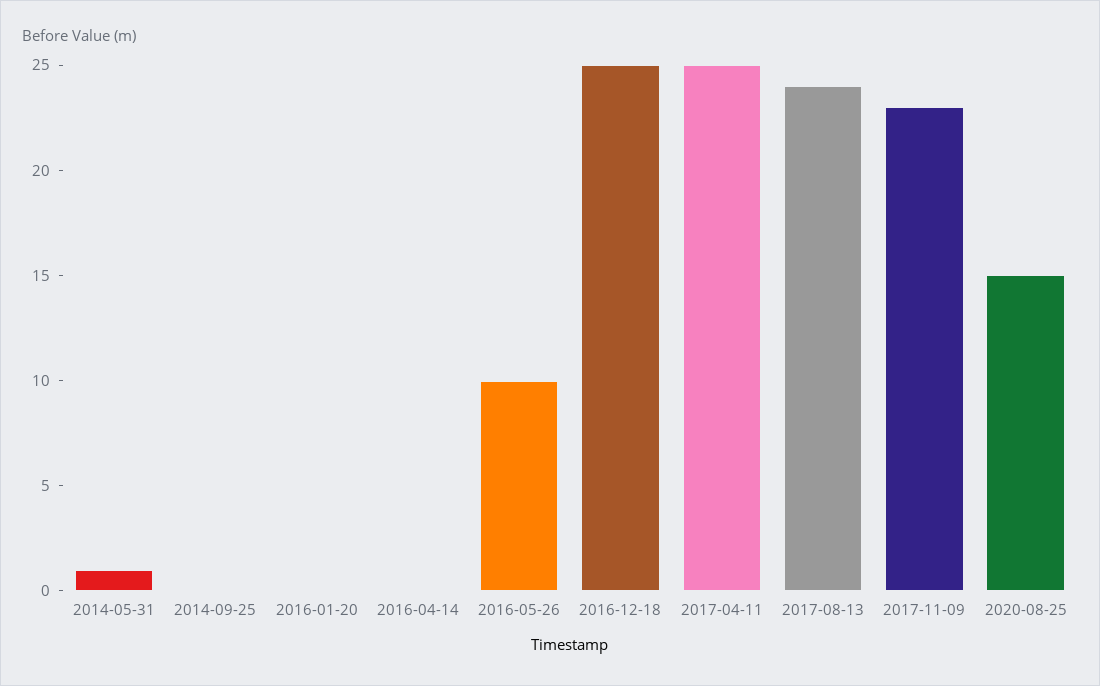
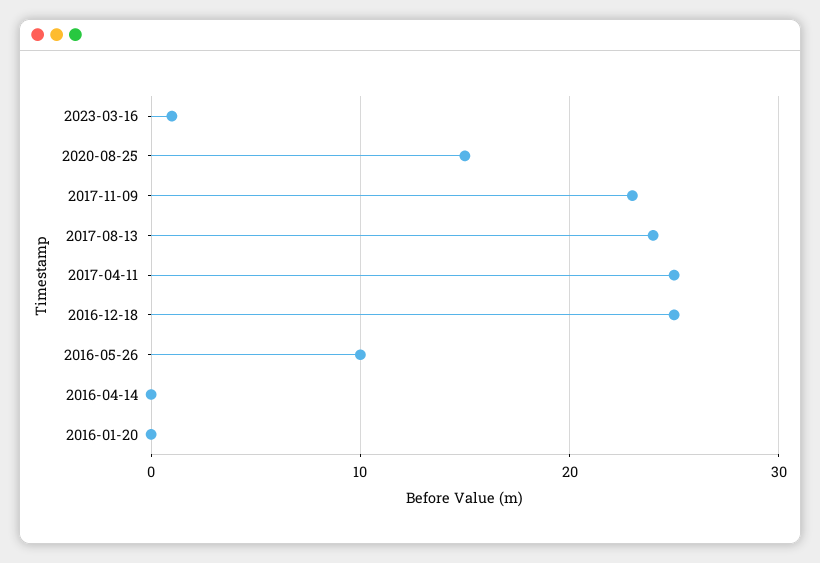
2014-05-31: 1 -> none
2014-09-25: 0 -> none
2023-03-16: none -> 1

